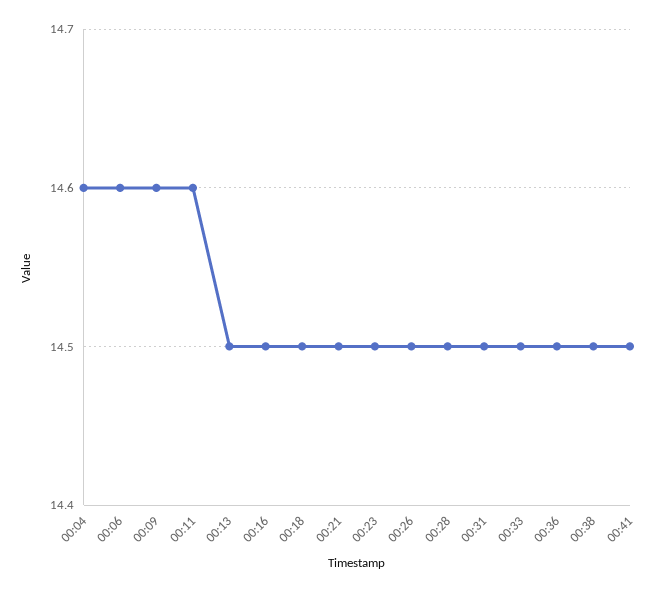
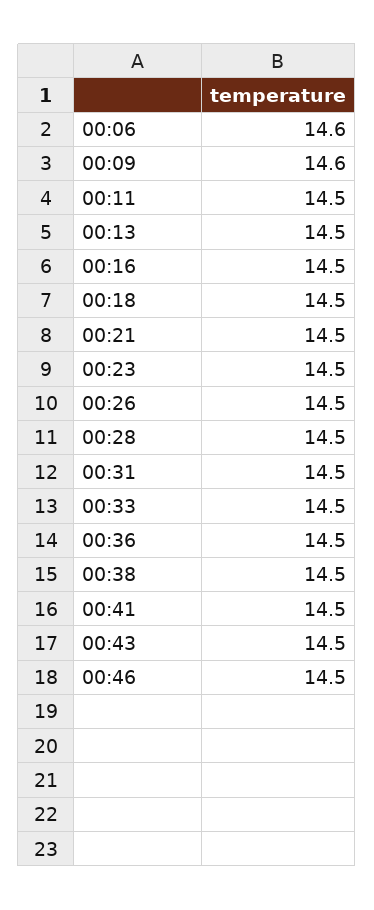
00:04: 14.6 -> none
00:11: 14.6 -> 14.5
00:43: none -> 14.5
00:46: none -> 14.5

